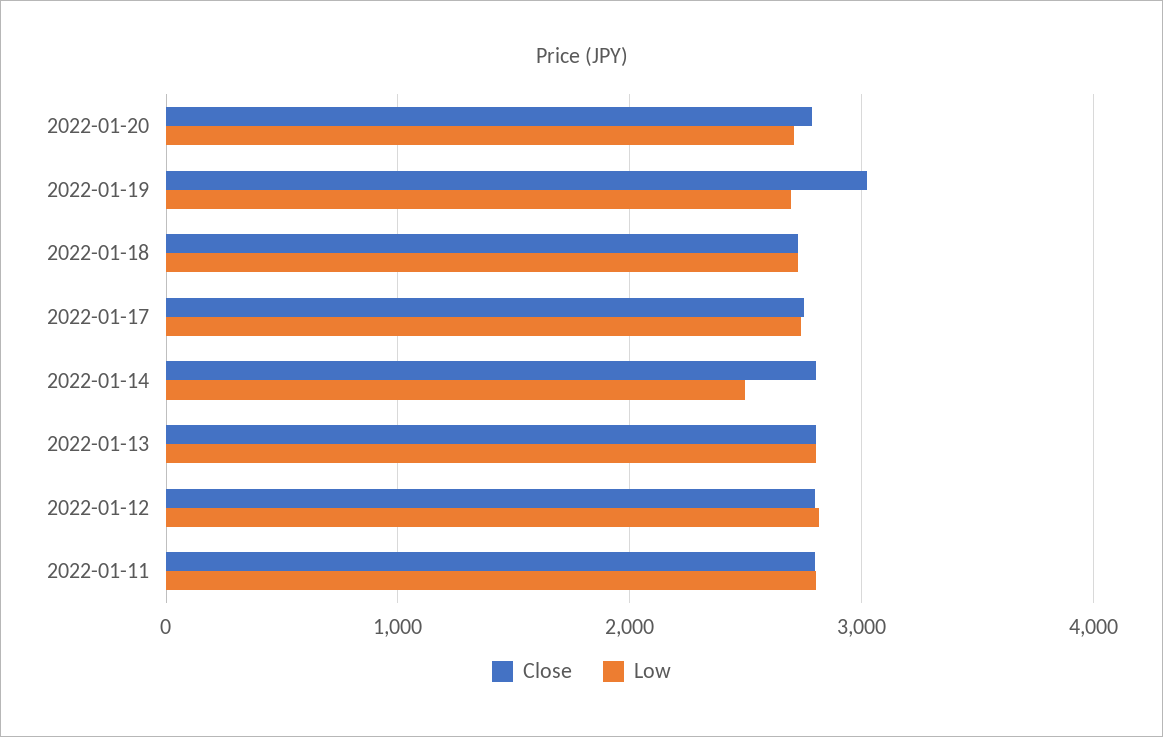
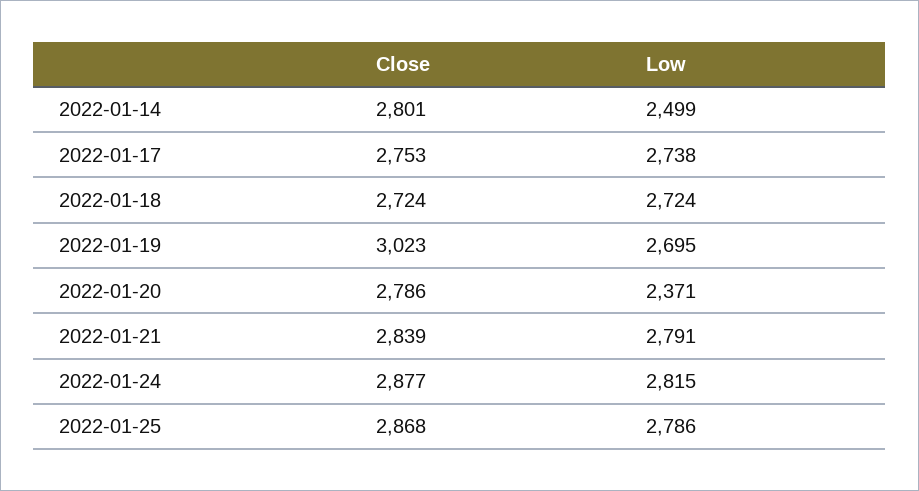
Low, 2022-01-20: 2700 -> 2371
Close, 2022-01-13: 2800 -> none
Low, 2022-01-13: 2800 -> none
Close, 2022-01-12: 2800 -> none
Low, 2022-01-12: 2800 -> none
Close, 2022-01-11: 2800 -> none
Low, 2022-01-11: 2800 -> none
Close, 2022-01-21: none -> 2839
Low, 2022-01-21: none -> 2791
Close, 2022-01-24: none -> 2877
Low, 2022-01-24: none -> 2815
Close, 2022-01-25: none -> 2868
Low, 2022-01-25: none -> 2786

